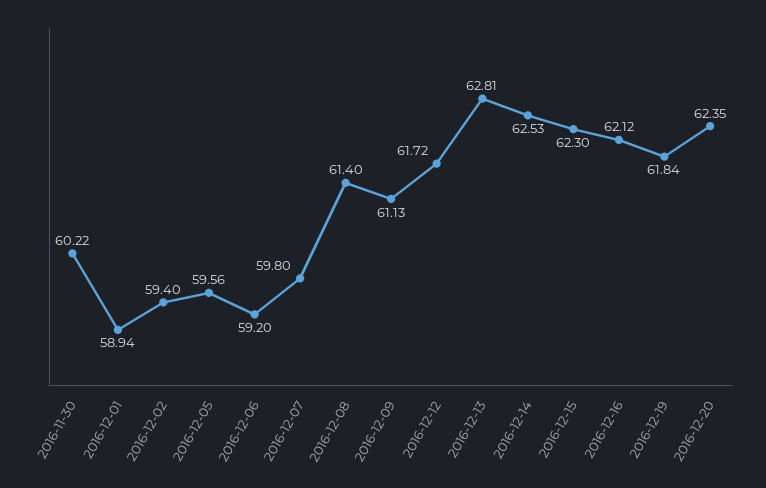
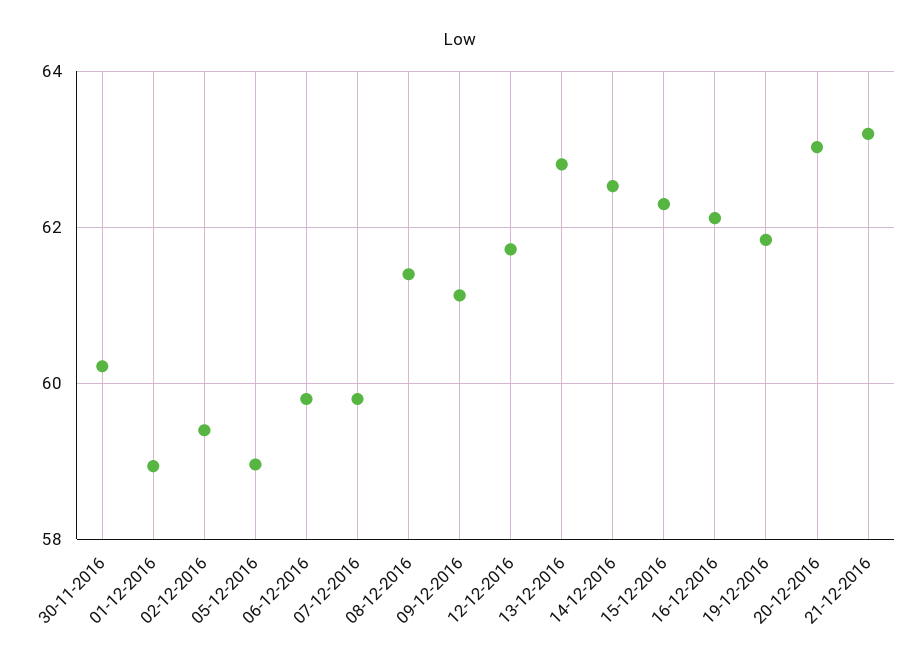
2016-12-05: 59.56 -> 59
2016-12-06: 59.2 -> 59.8
2016-12-20: 62.35 -> 63
21-12-2016: none -> 63.2

